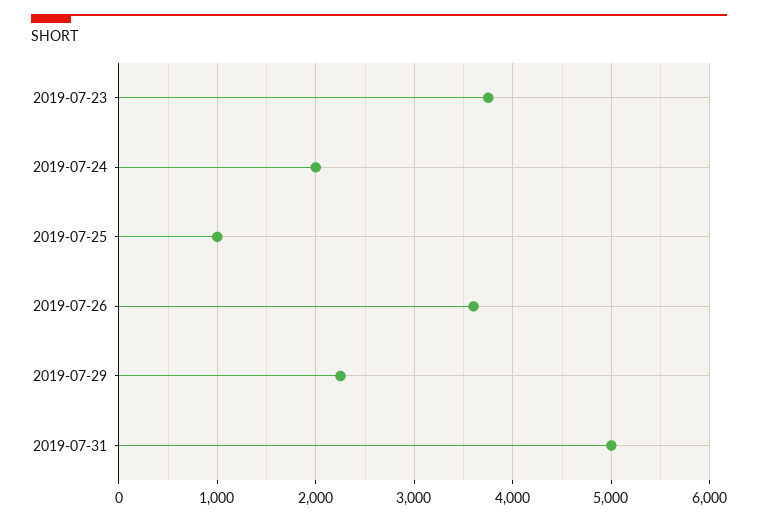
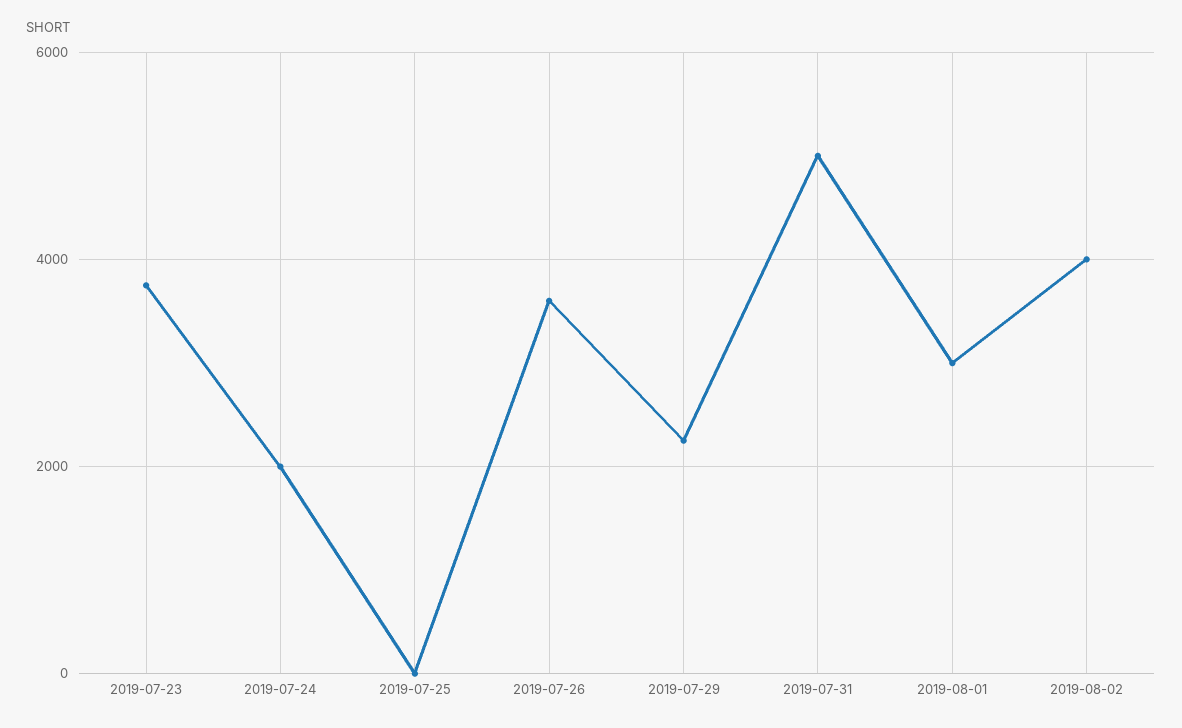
2019-07-25: 1000 -> 0
2019-08-01: none -> 3000
2019-08-02: none -> 4000

